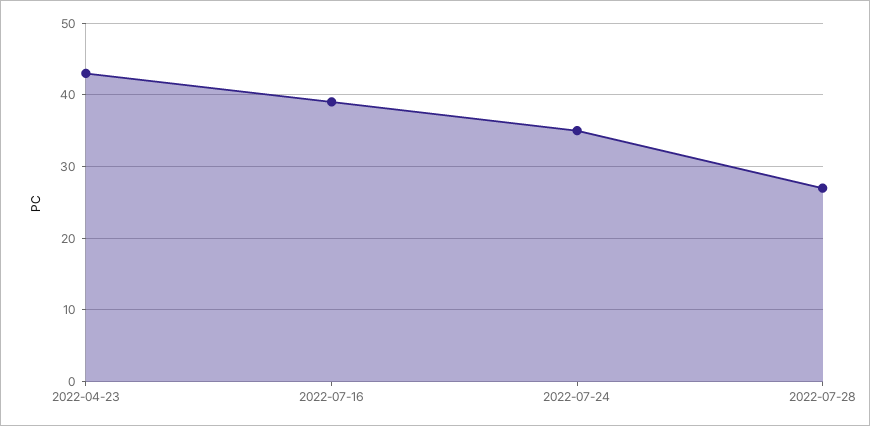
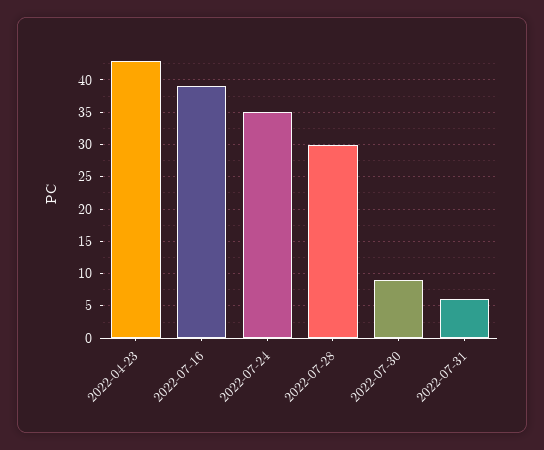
2022-07-28: 27 -> 30
2022-07-30: none -> 9
2022-07-31: none -> 6

